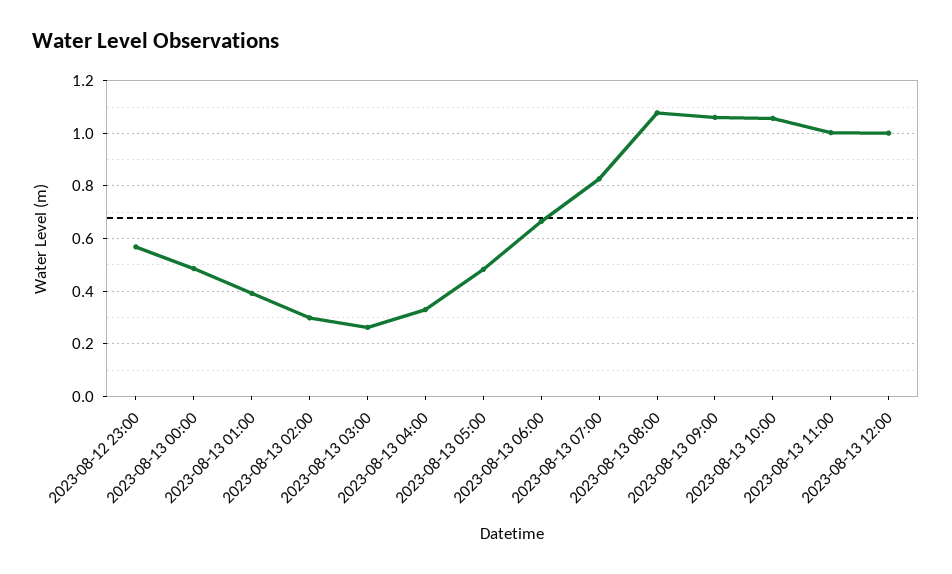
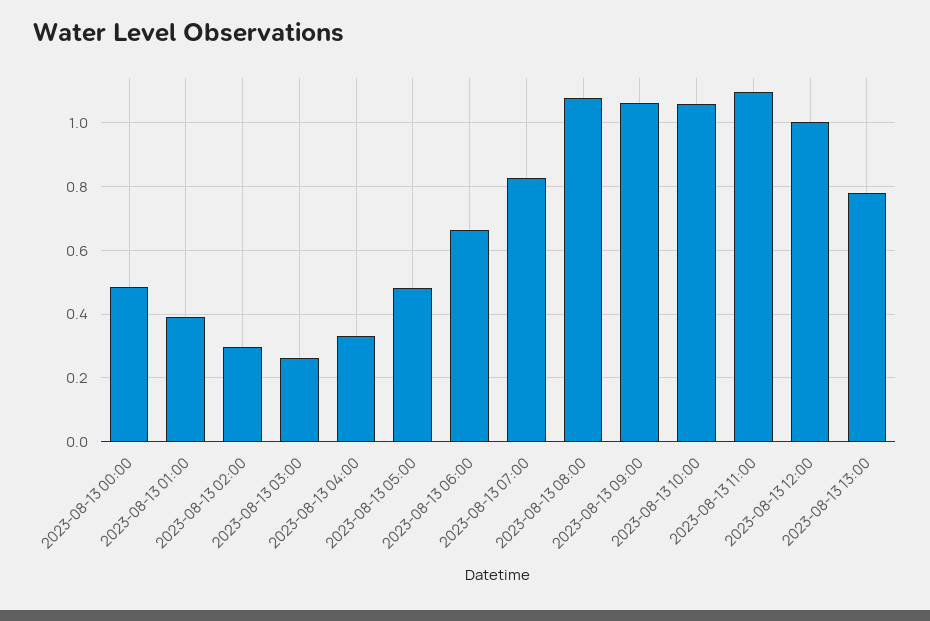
2023-08-12 23:00: 0.575 -> none
2023-08-13 11:00: 1 -> 1.1
2023-08-13 13:00: none -> 0.78

